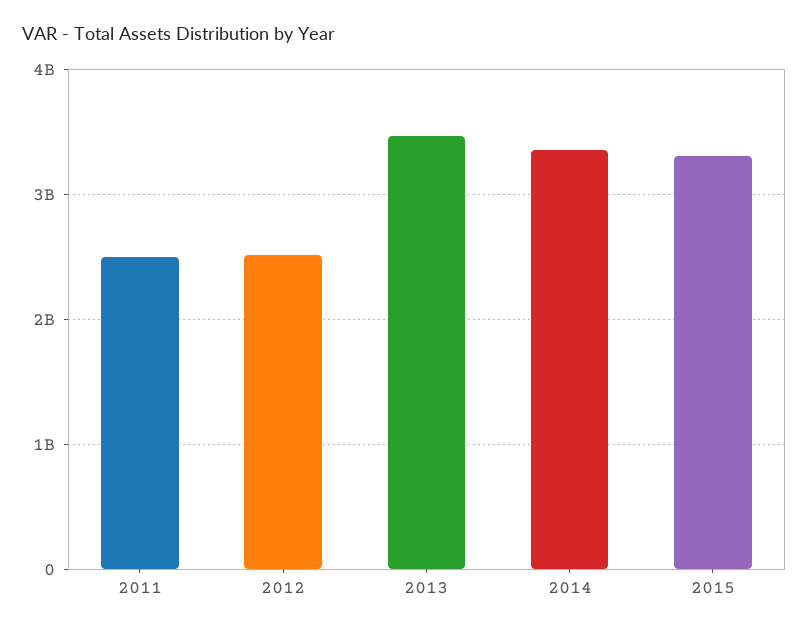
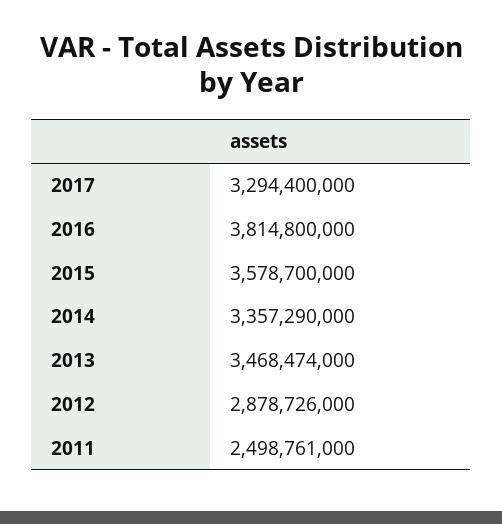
2012: 2500000000 -> 2878726000
2015: 3300000000 -> 3578700000
2017: none -> 3294400000
2016: none -> 3814800000

